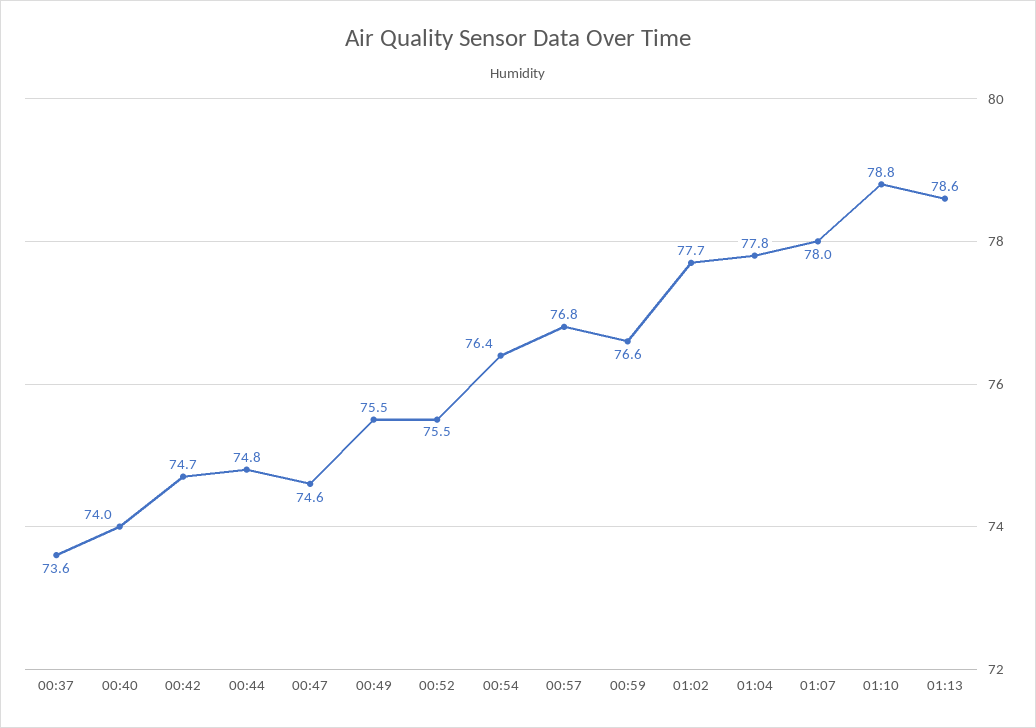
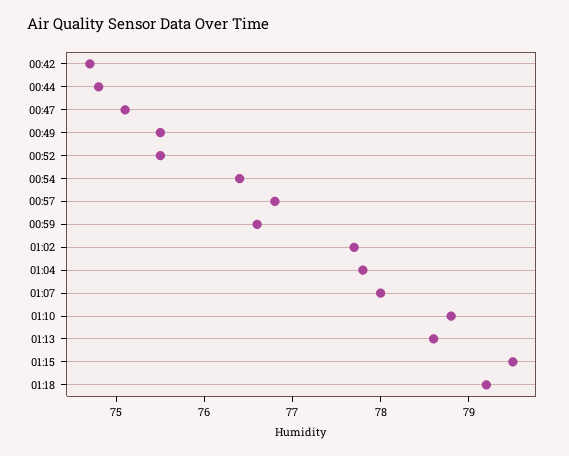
00:37: 73.6 -> none
00:40: 74 -> none
00:47: 74.6 -> 75.1
01:15: none -> 79.5
01:18: none -> 79.2

